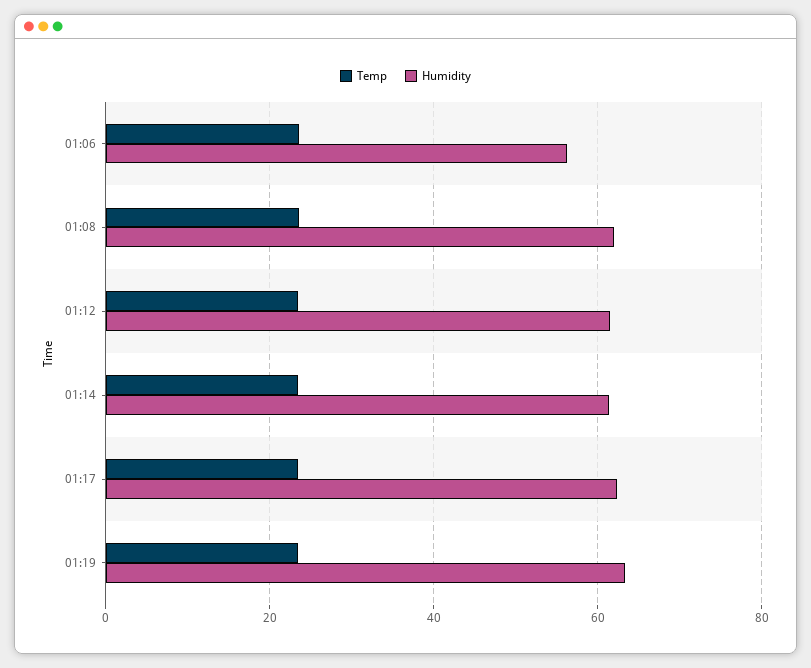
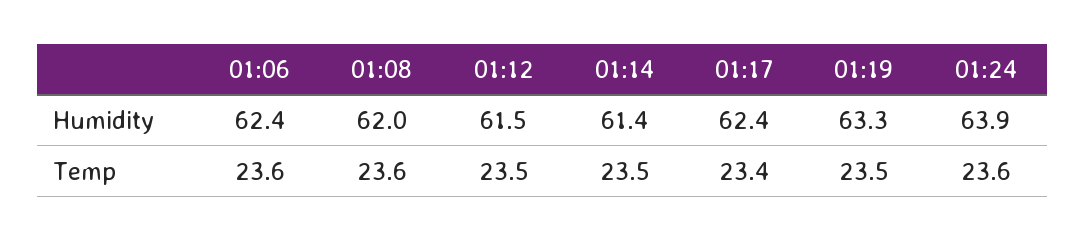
Humidity, 01:06: 56 -> 62.4
Humidity, 01:24: none -> 63.9
Temp, 01:24: none -> 23.6

